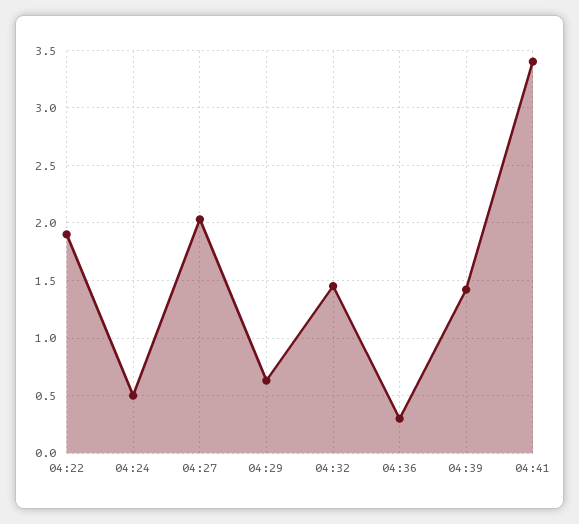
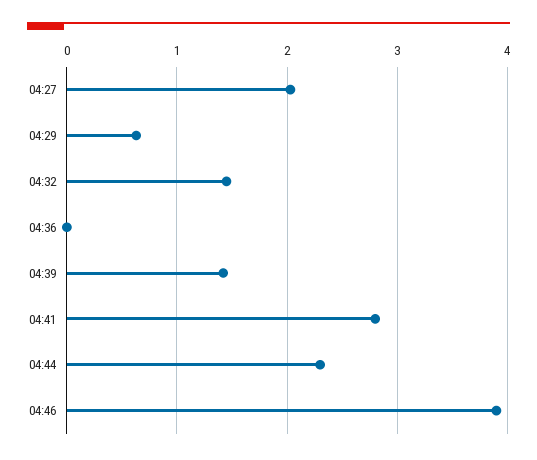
04:22: 1.9 -> none
04:24: 0.5 -> none
04:36: 0.3 -> 0
04:41: 3.4 -> 2.8
04:44: none -> 2.3
04:46: none -> 3.9

